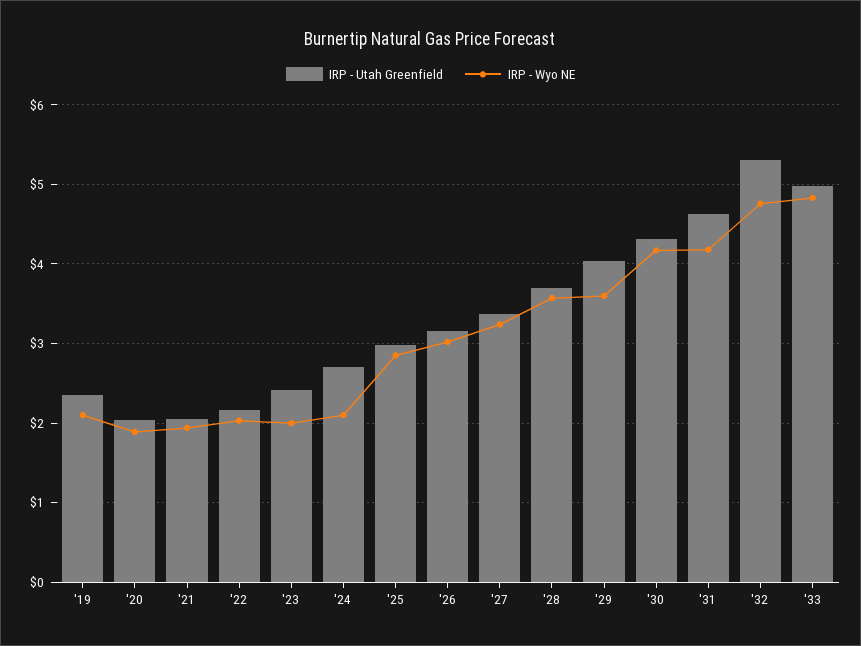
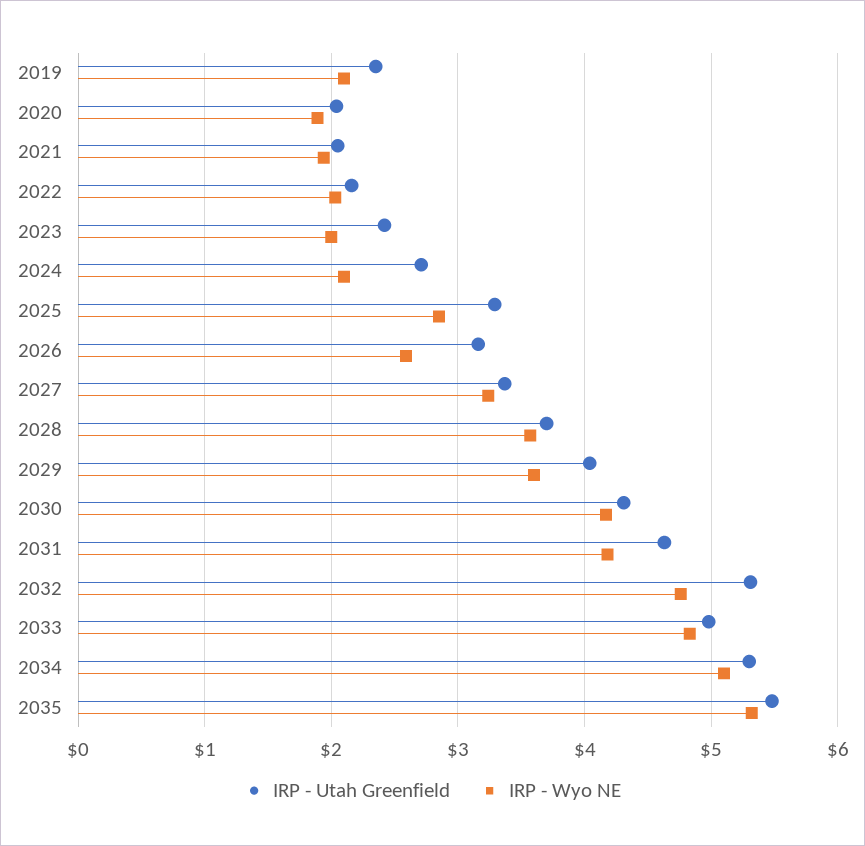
IRP - Utah Greenfield, '25: 3 -> 3.3
IRP - Wyo NE, '26: 3 -> 2.6
IRP - Utah Greenfield, 2034: none -> 5.3
IRP - Wyo NE, 2034: none -> 5.1
IRP - Utah Greenfield, 2035: none -> 5.5
IRP - Wyo NE, 2035: none -> 5.3

